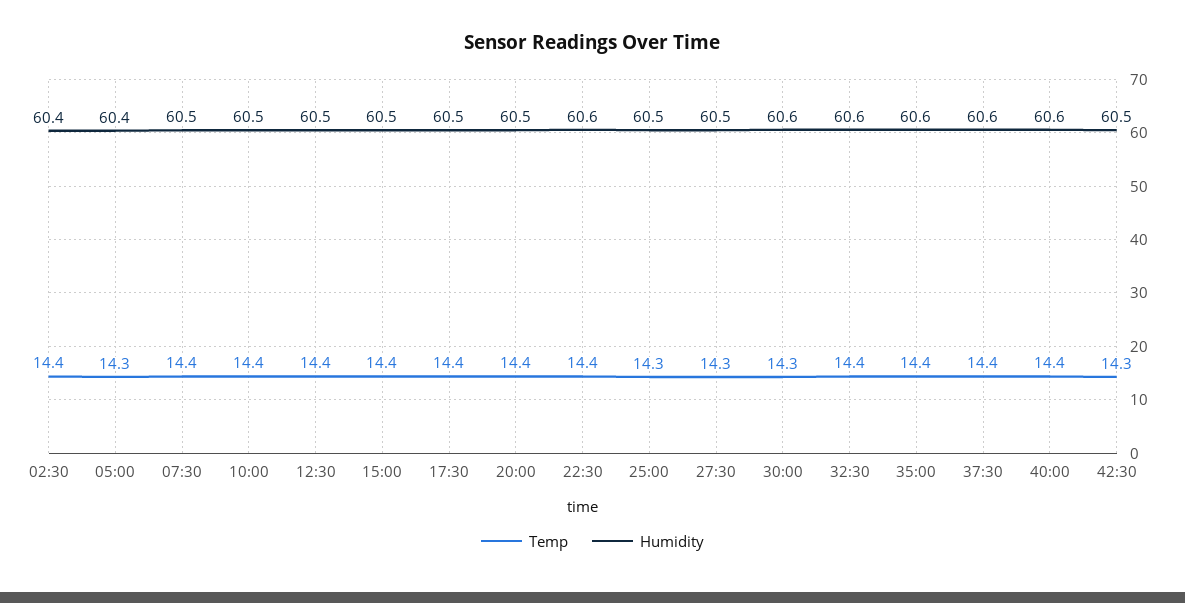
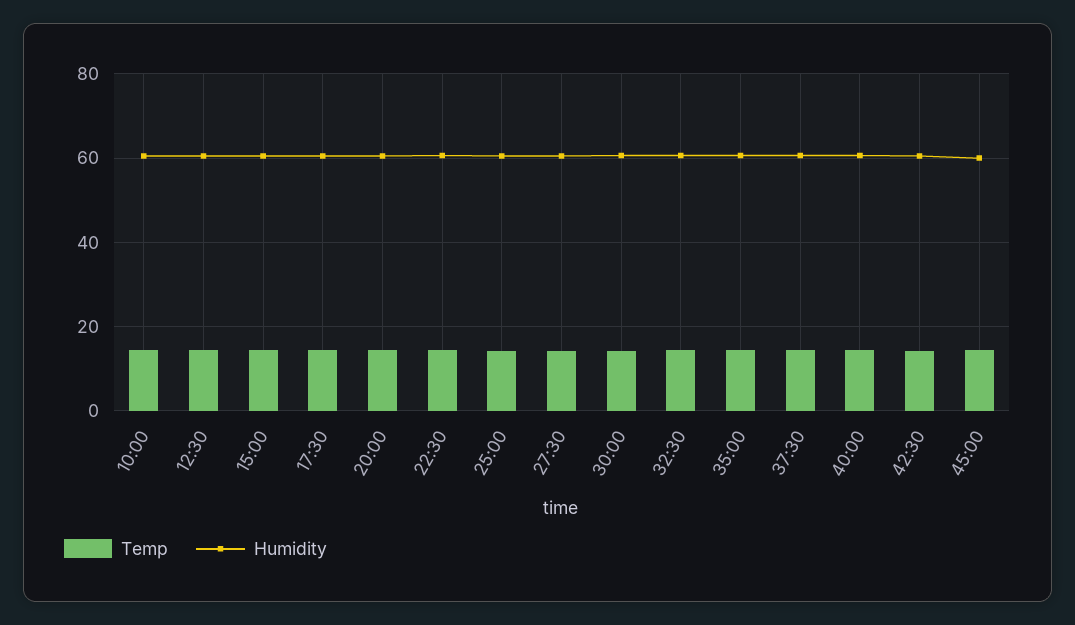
Temp, 02:30: 14.4 -> none
Humidity, 02:30: 60.4 -> none
Temp, 05:00: 14.3 -> none
Humidity, 05:00: 60.4 -> none
Temp, 07:30: 14.4 -> none
Humidity, 07:30: 60.5 -> none
Temp, 45:00: none -> 14
Humidity, 45:00: none -> 60

